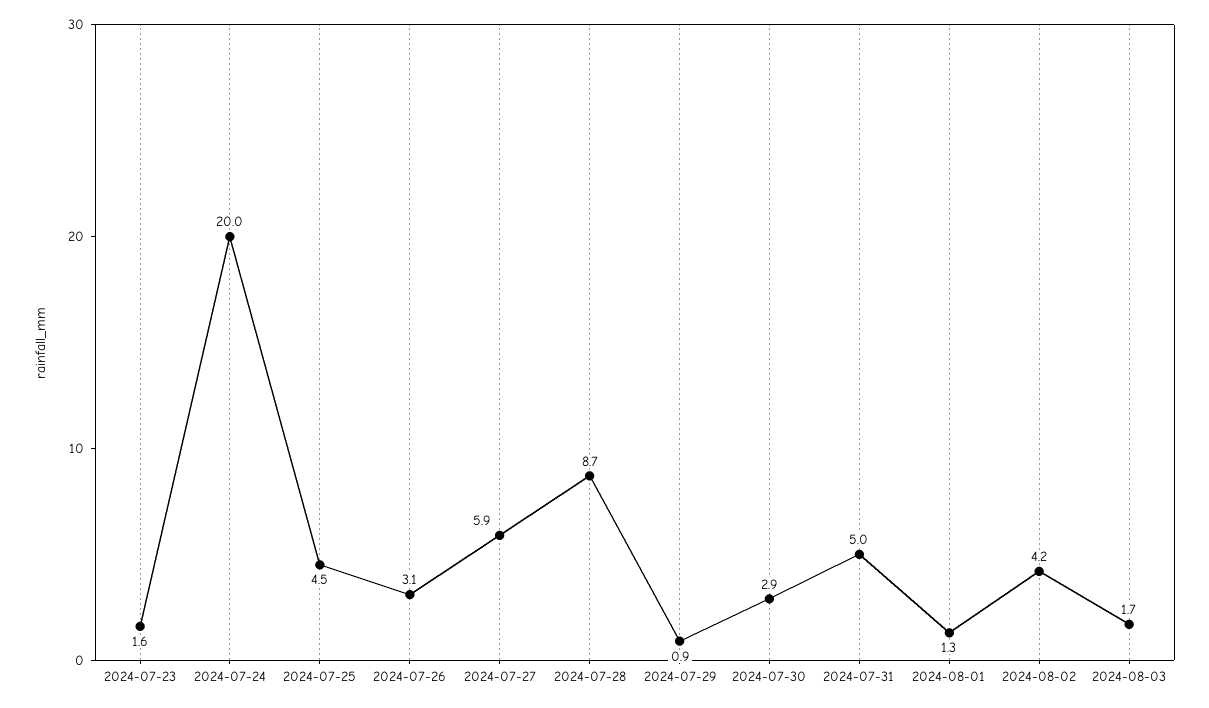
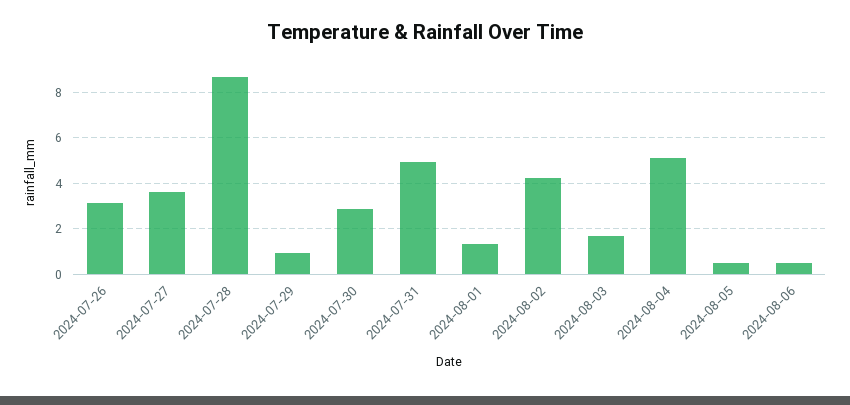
2024-07-23: 1.6 -> none
2024-07-24: 20 -> none
2024-07-25: 4.5 -> none
2024-07-27: 5.9 -> 3.5
2024-08-04: none -> 5
2024-08-05: none -> 0.5
2024-08-06: none -> 0.5

